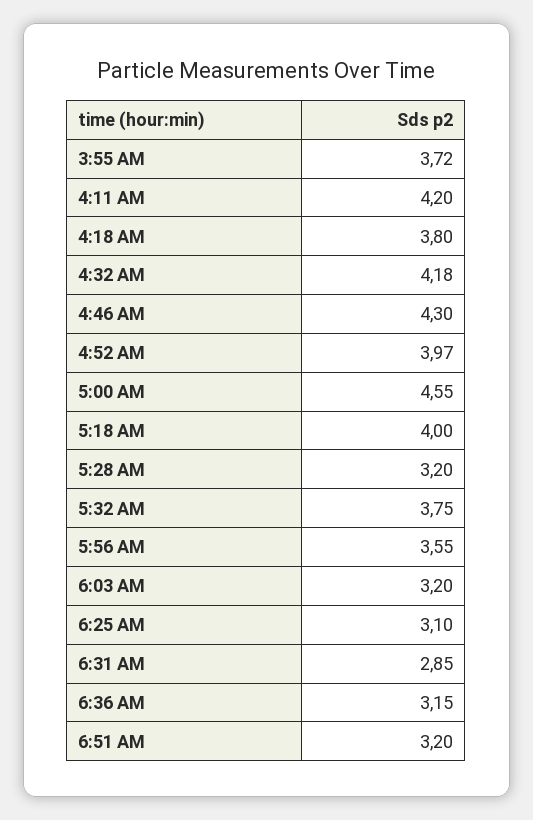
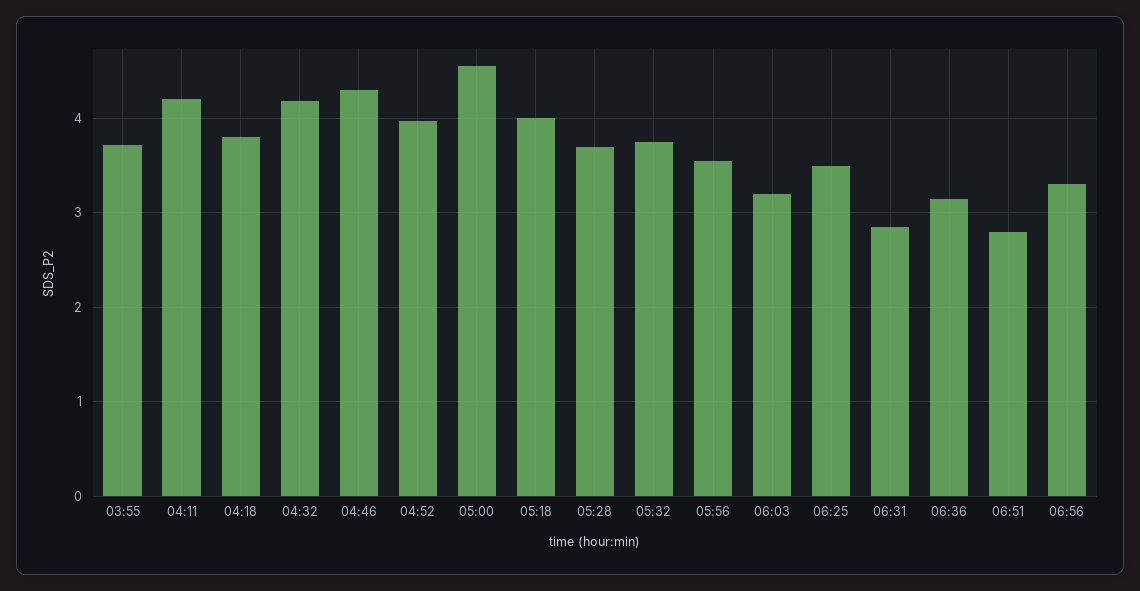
5:28 AM: 3.2 -> 3.7
6:25 AM: 3.1 -> 3.5
6:51 AM: 3.2 -> 2.8
06:56: none -> 3.3

